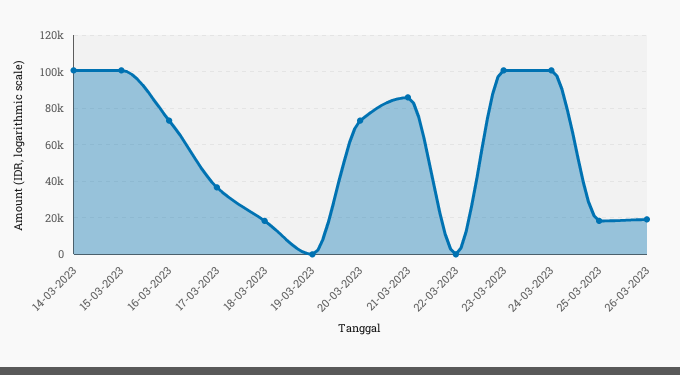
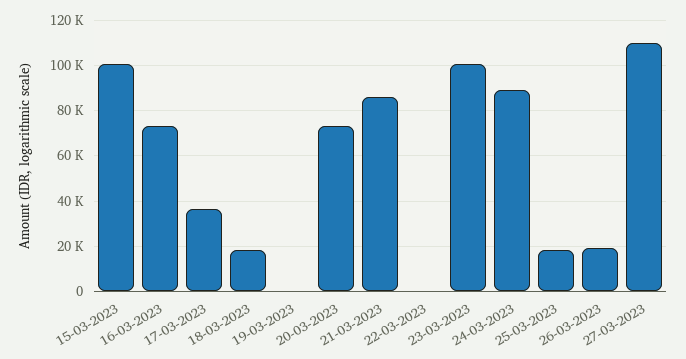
14-03-2023: 100000 -> none
24-03-2023: 100000 -> 90000
27-03-2023: none -> 110000

